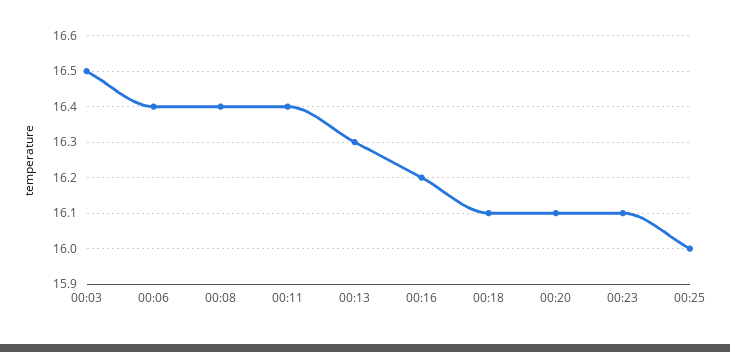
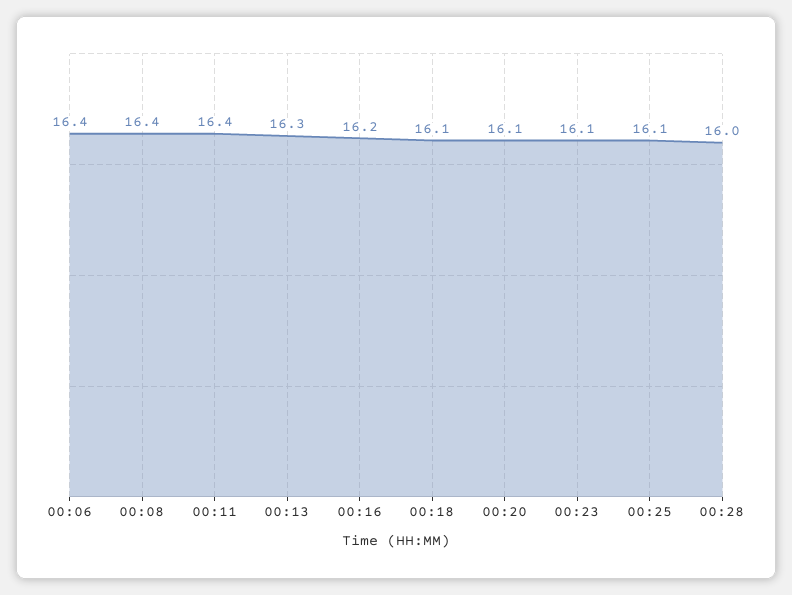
00:03: 16.5 -> none
00:25: 16 -> 16.1
00:28: none -> 16

